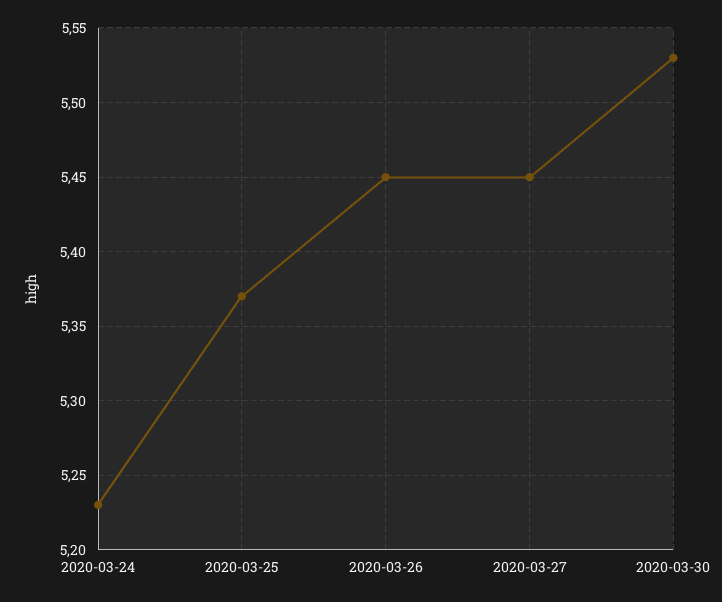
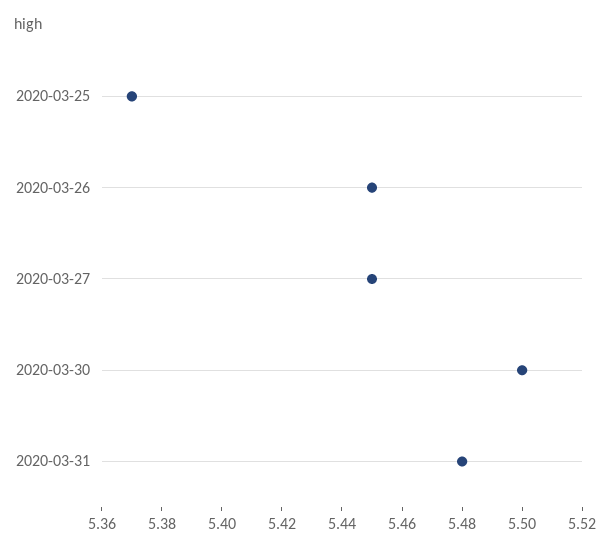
2020-03-24: 5.23 -> none
2020-03-30: 5.53 -> 5.5
2020-03-31: none -> 5.48

